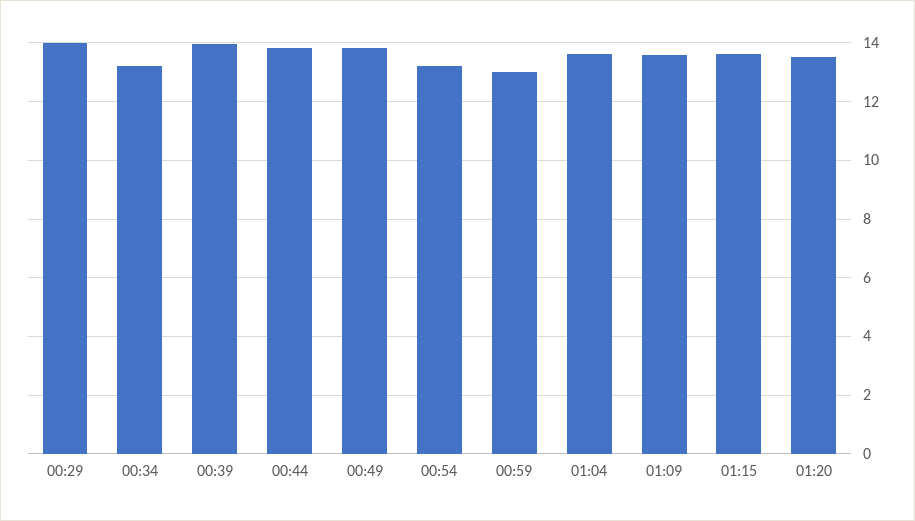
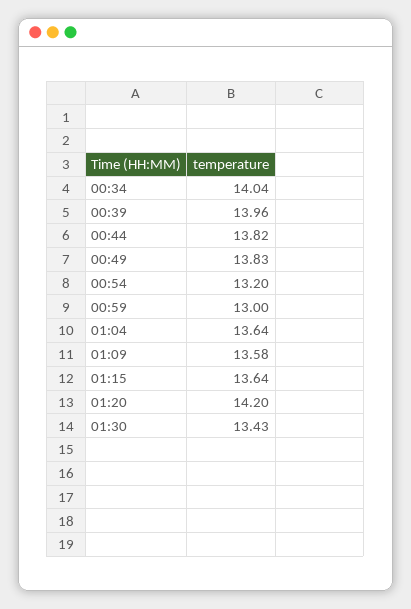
00:29: 14 -> none
00:34: 13.25 -> 14.04
01:20: 13.5 -> 14.2
01:30: none -> 13.43

